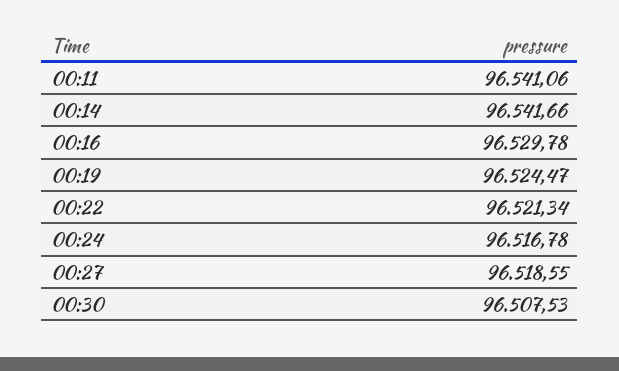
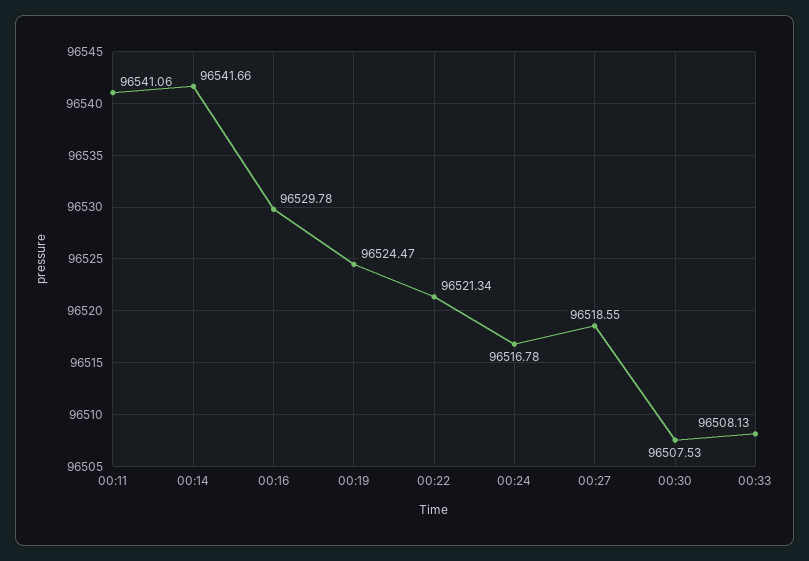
00:33: none -> 96508.13

